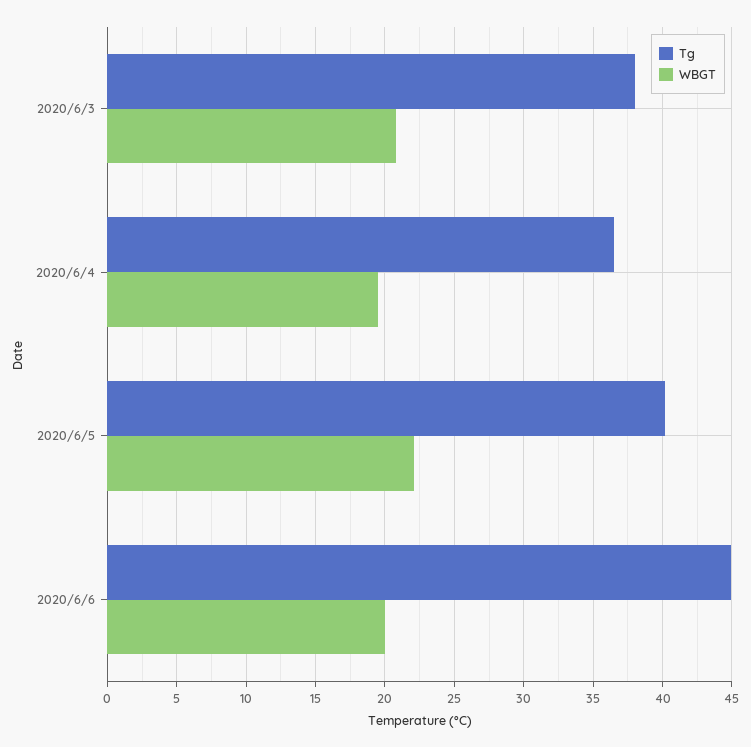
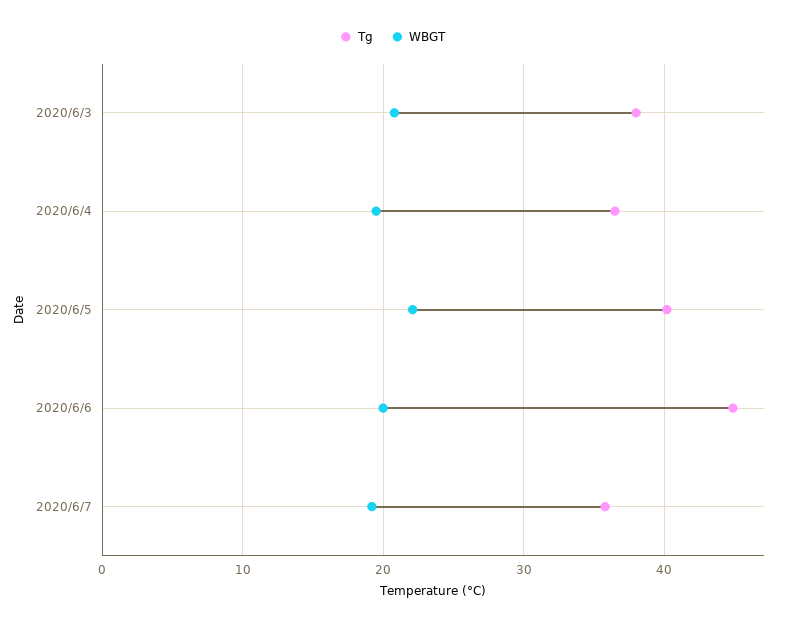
Tg, 2020/6/7: none -> 36
WBGT, 2020/6/7: none -> 19

